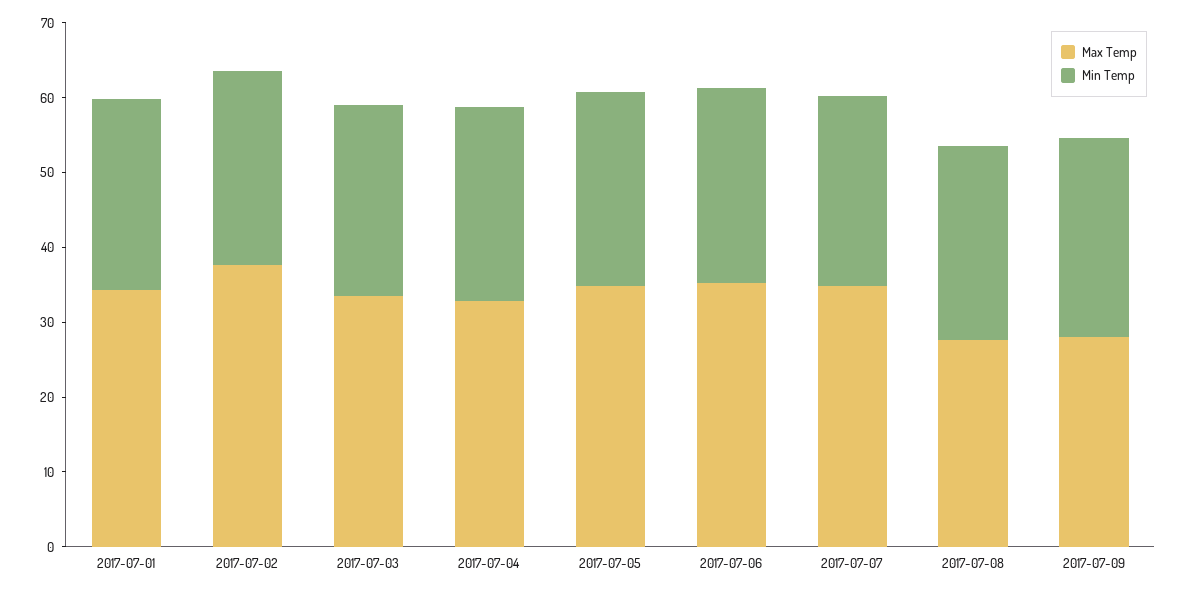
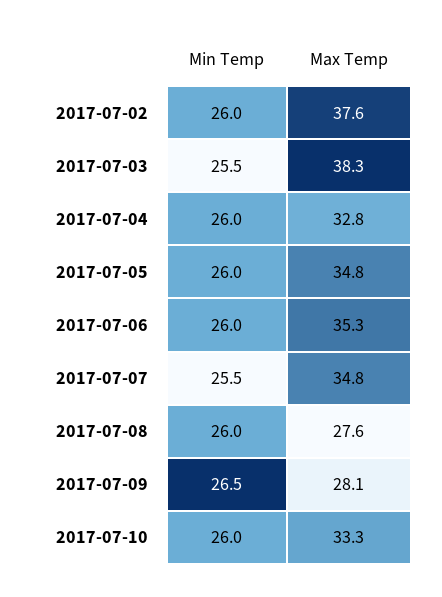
Max Temp, 2017-07-01: 34 -> none
Min Temp, 2017-07-01: 26 -> none
Max Temp, 2017-07-03: 34 -> 38.3
Min Temp, 2017-07-10: none -> 26
Max Temp, 2017-07-10: none -> 33.3

